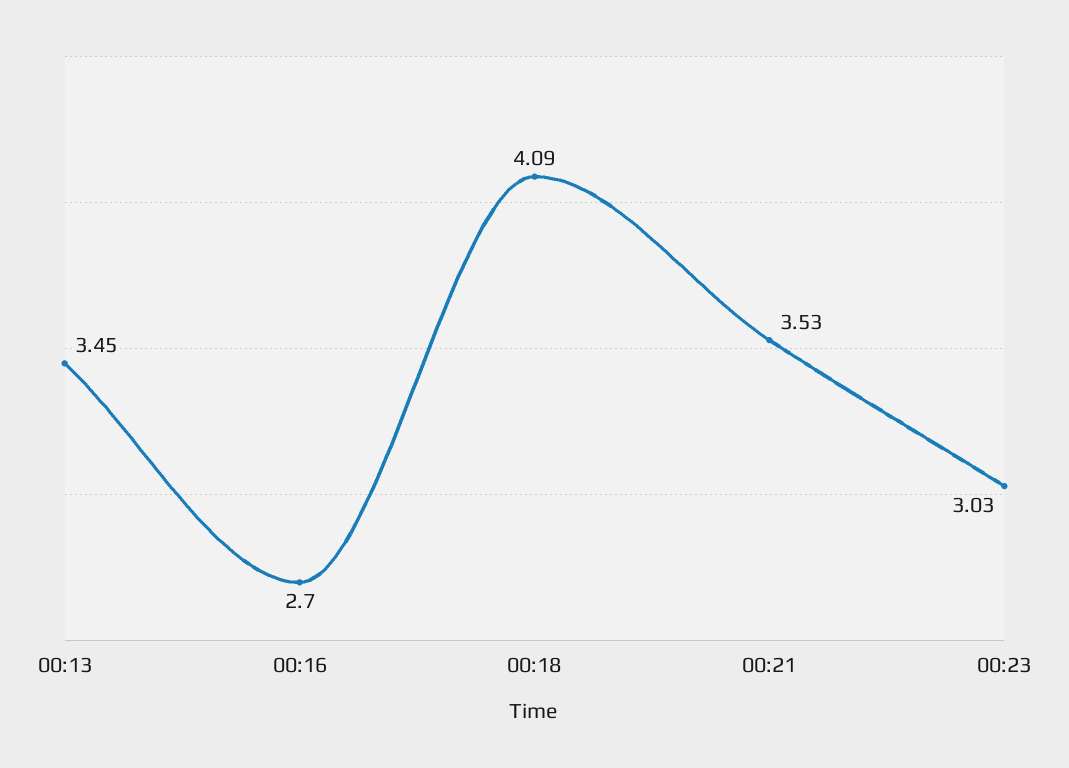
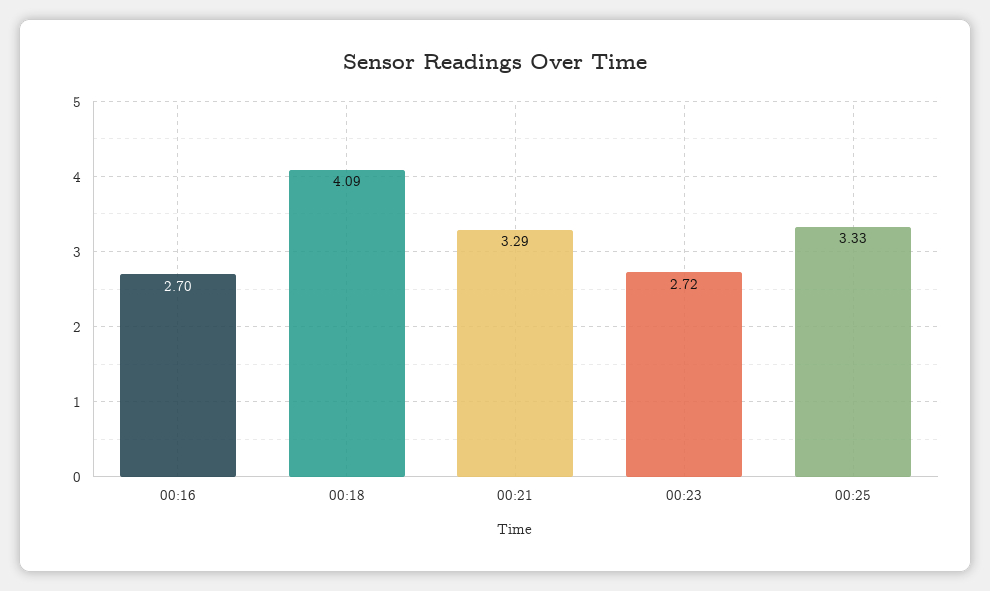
00:13: 3.45 -> none
00:21: 3.53 -> 3.29
00:23: 3.03 -> 2.72
00:25: none -> 3.33

